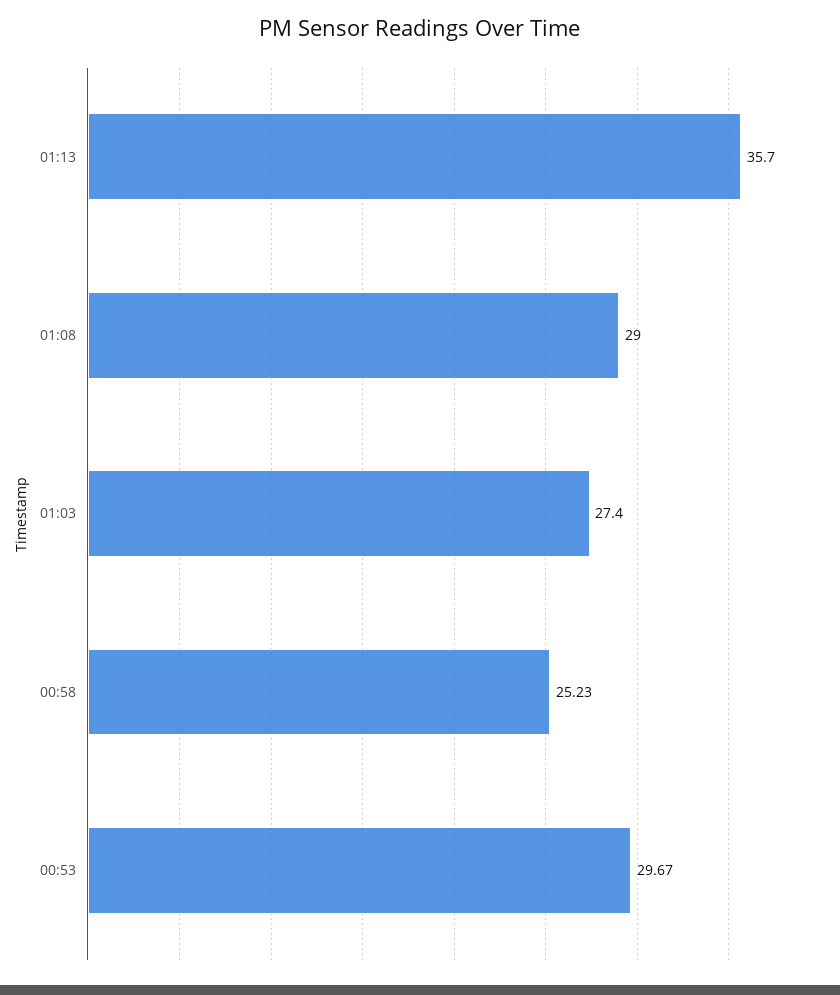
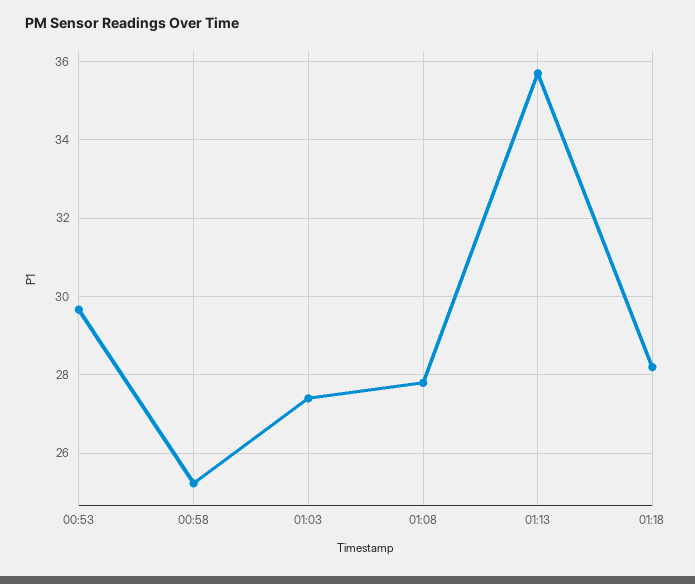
01:08: 29 -> 27.8
01:18: none -> 28.2

